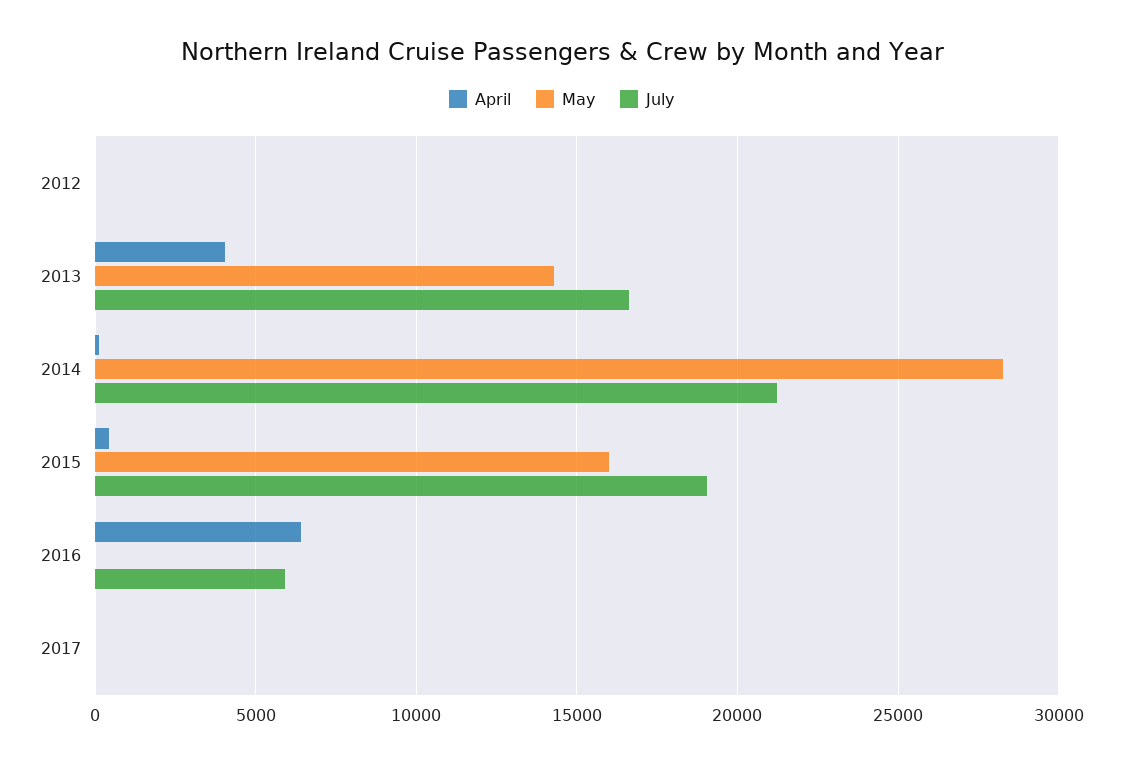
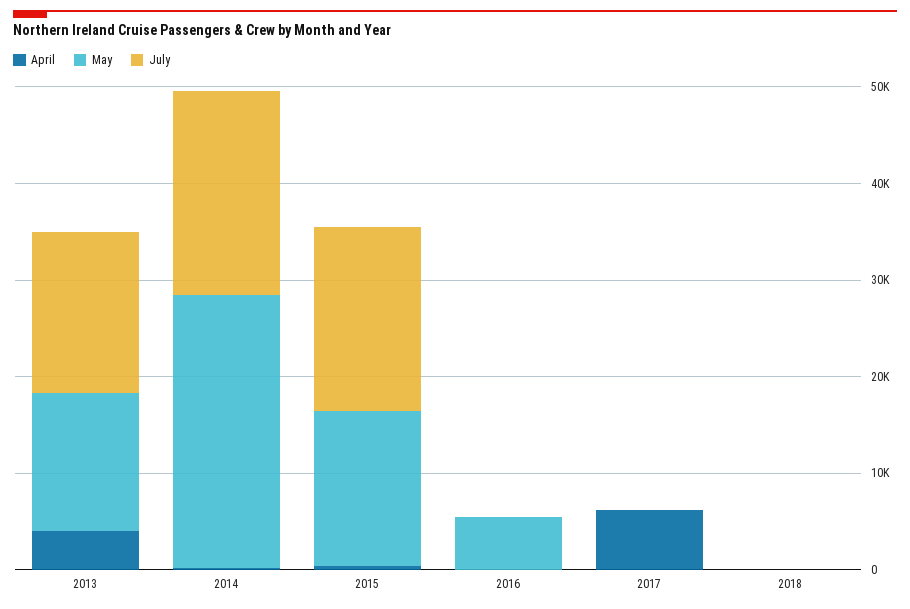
April, 2012: 0 -> none
May, 2012: 0 -> none
July, 2012: 0 -> none
April, 2016: 6500 -> 0
May, 2016: 0 -> 6000
July, 2016: 6000 -> 0
April, 2017: 0 -> 6000
April, 2018: none -> 0
May, 2018: none -> 0
July, 2018: none -> 0

